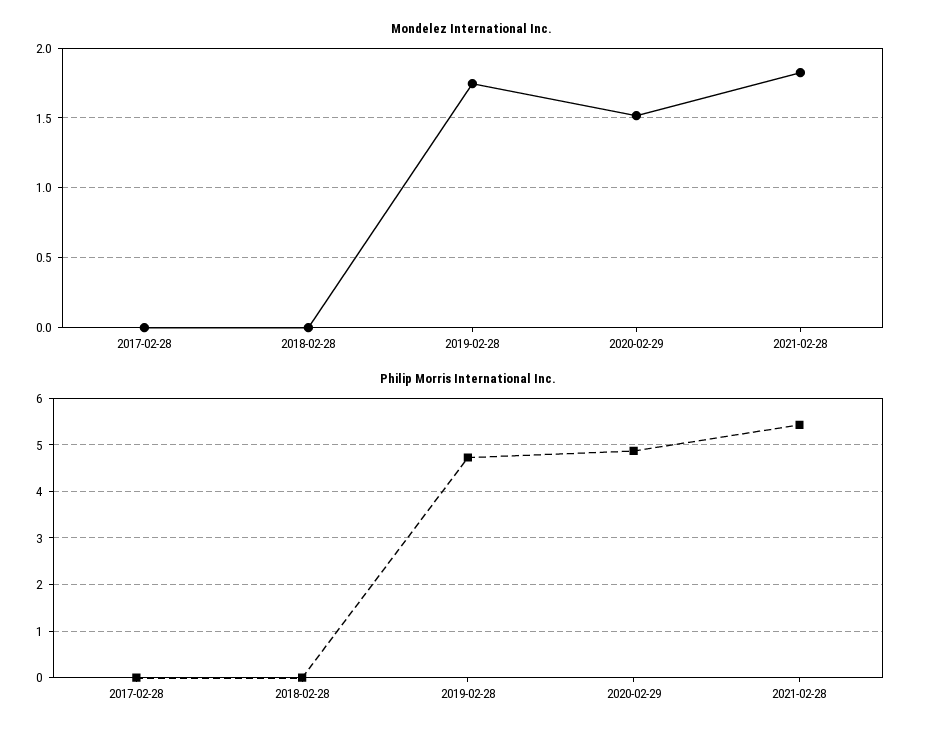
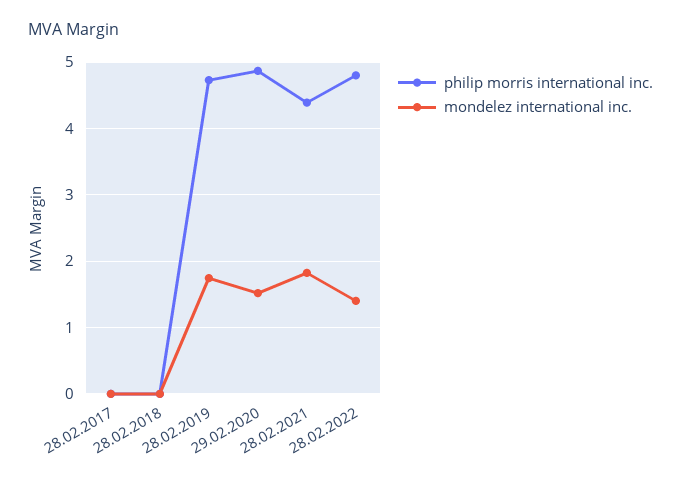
Philip Morris International Inc., 2021-02-28: 5.4 -> 4.4
Philip Morris International Inc., 28.02.2022: none -> 4.8
Mondelez International Inc., 28.02.2022: none -> 1.4

